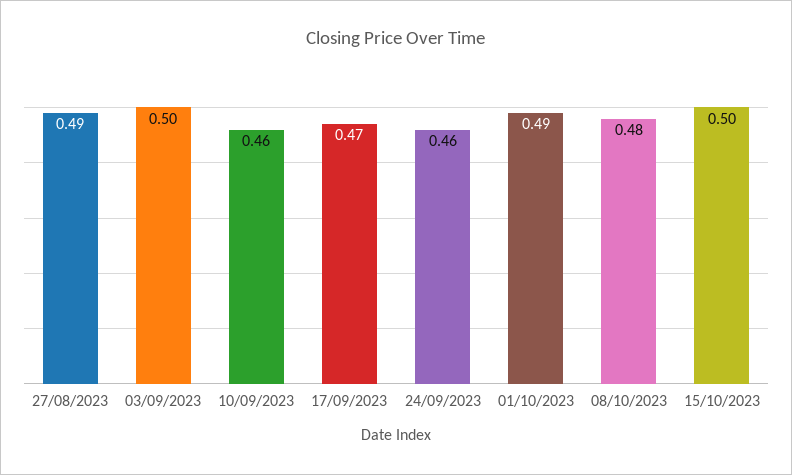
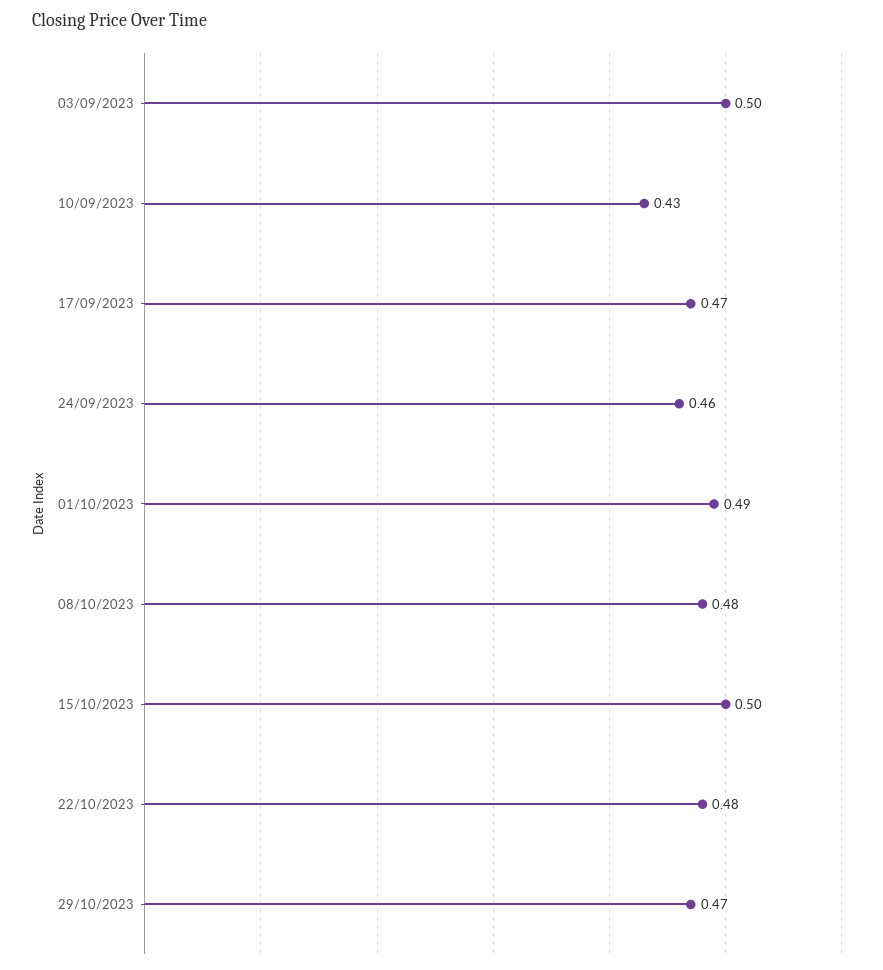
27/08/2023: 0.49 -> none
10/09/2023: 0.46 -> 0.43
22/10/2023: none -> 0.48
29/10/2023: none -> 0.47

